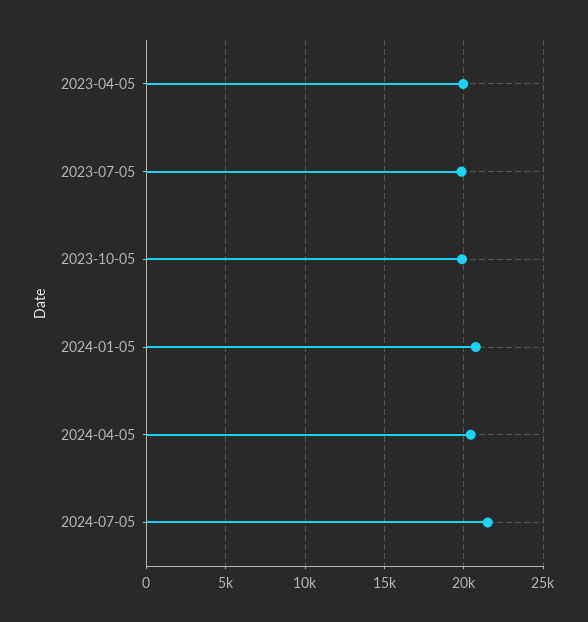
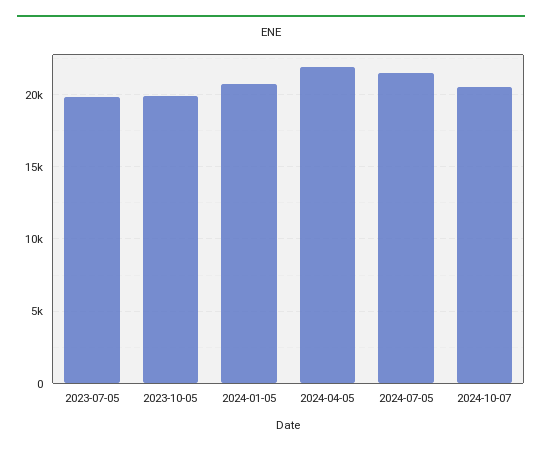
2023-04-05: 20000 -> none
2024-04-05: 20500 -> 22000
2024-10-07: none -> 20500

